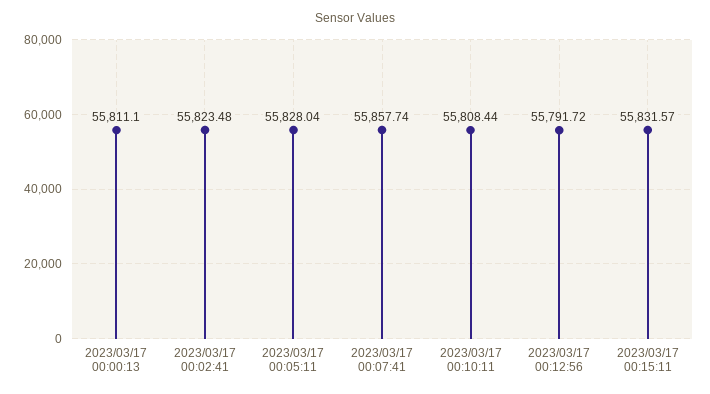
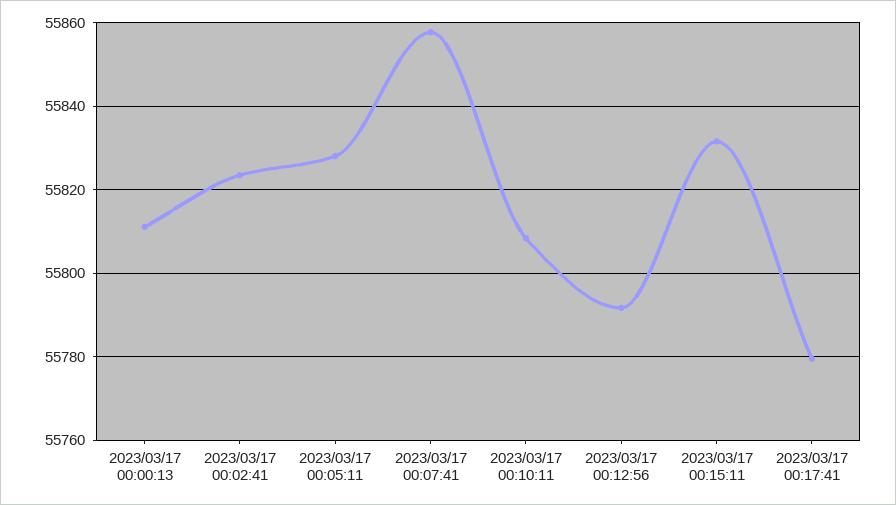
2023/03/17 00:17:41: none -> 55780

